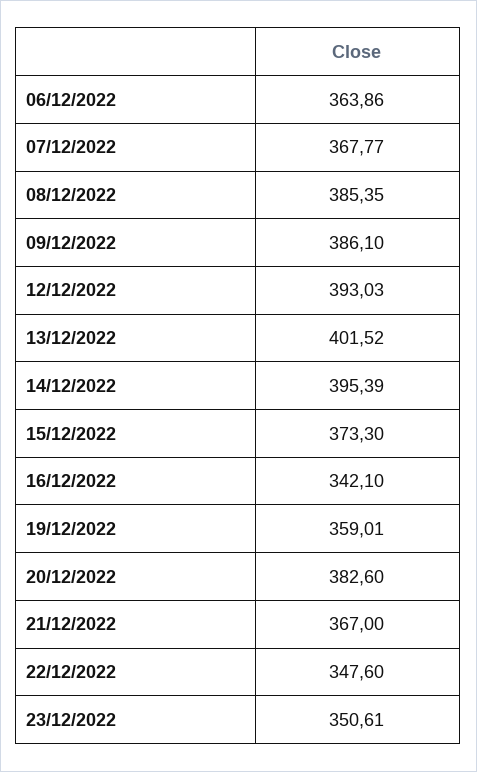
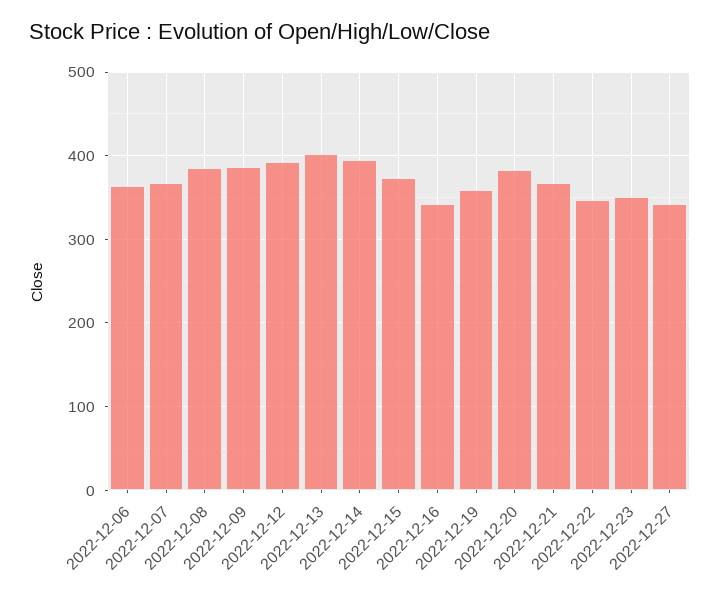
2022-12-27: none -> 340

